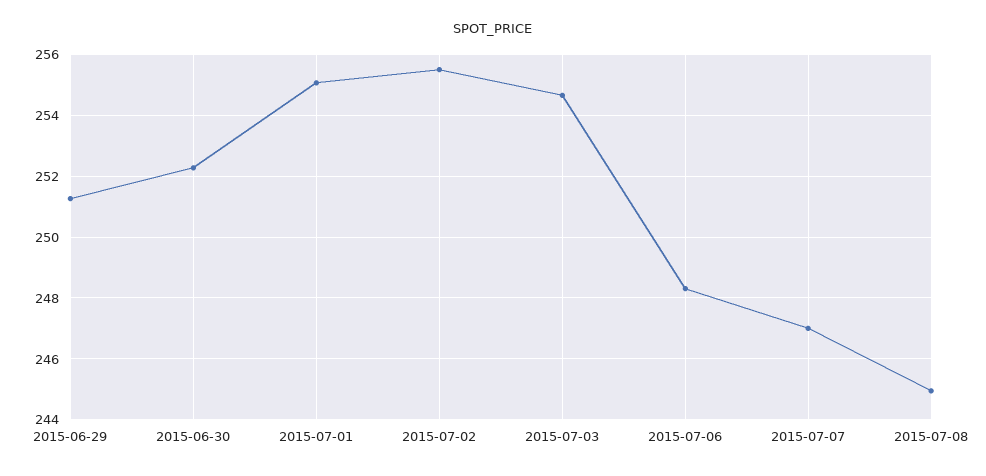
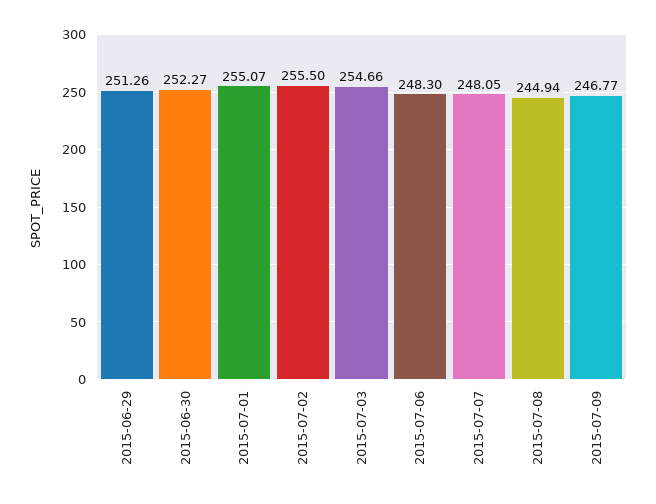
2015-07-07: 247 -> 248.05
2015-07-09: none -> 246.77

